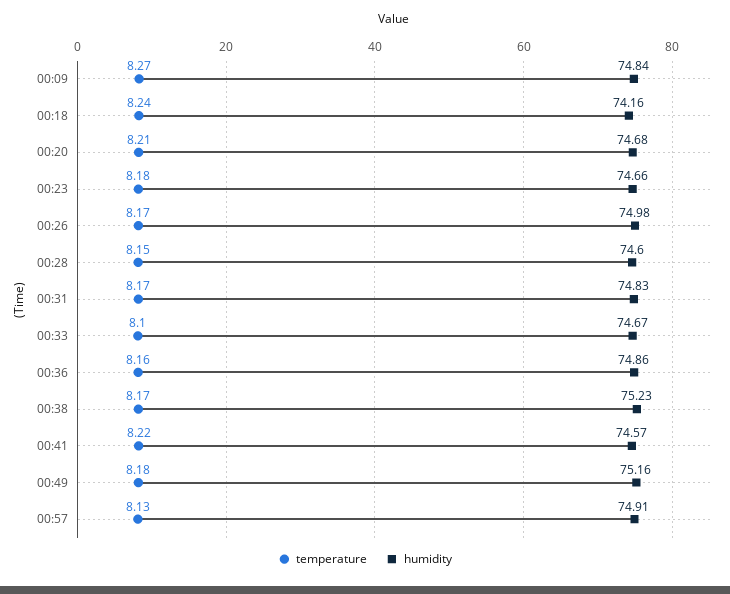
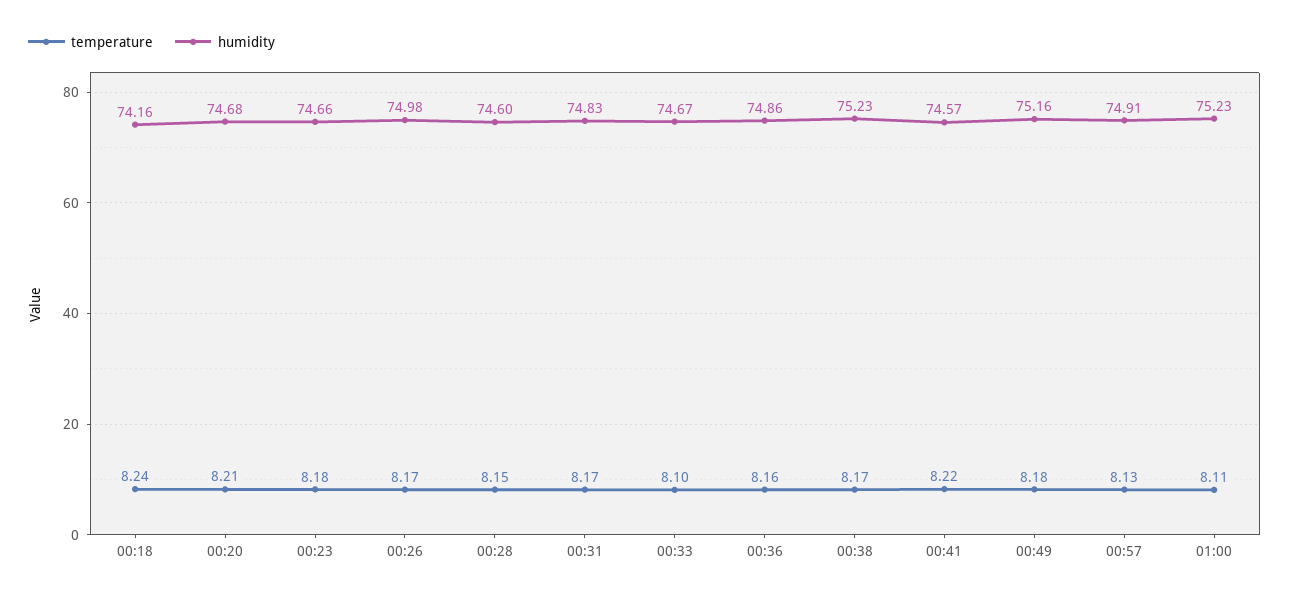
temperature, 00:09: 8.27 -> none
humidity, 00:09: 74.84 -> none
temperature, 01:00: none -> 8.11
humidity, 01:00: none -> 75.23

